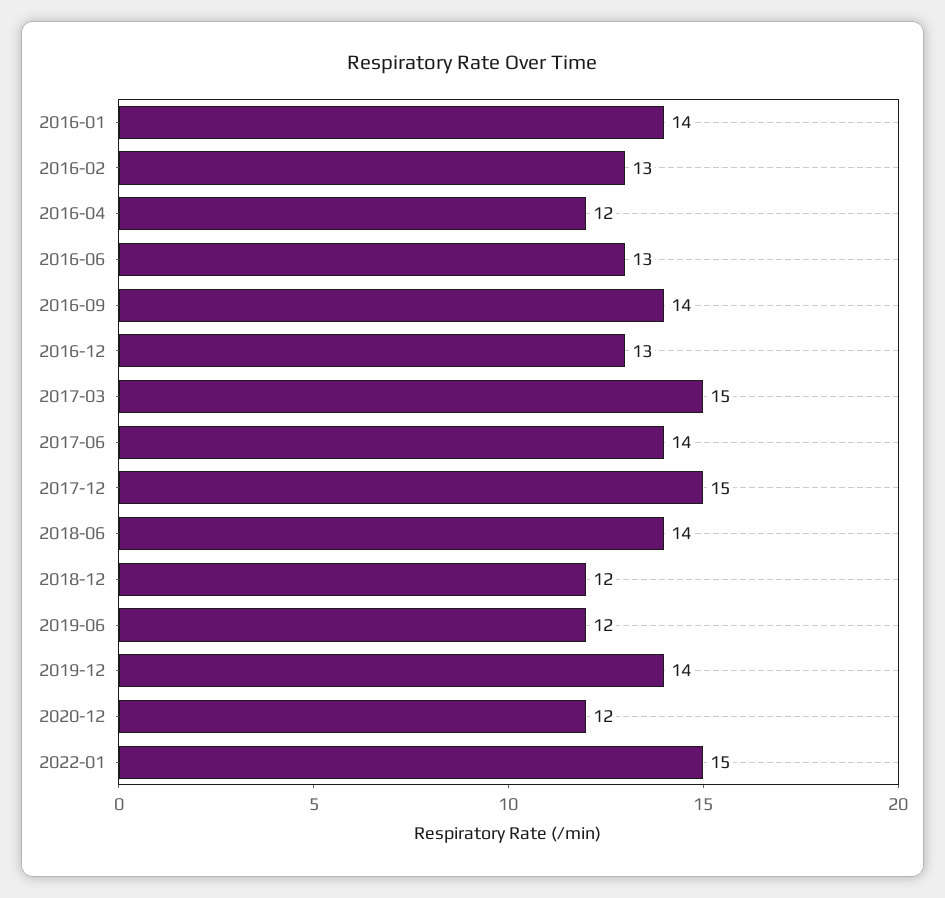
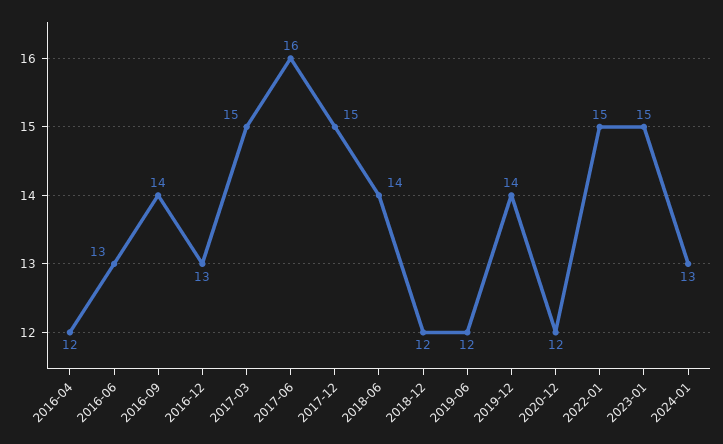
2016-01: 14 -> none
2016-02: 13 -> none
2017-06: 14 -> 16
2023-01: none -> 15
2024-01: none -> 13

